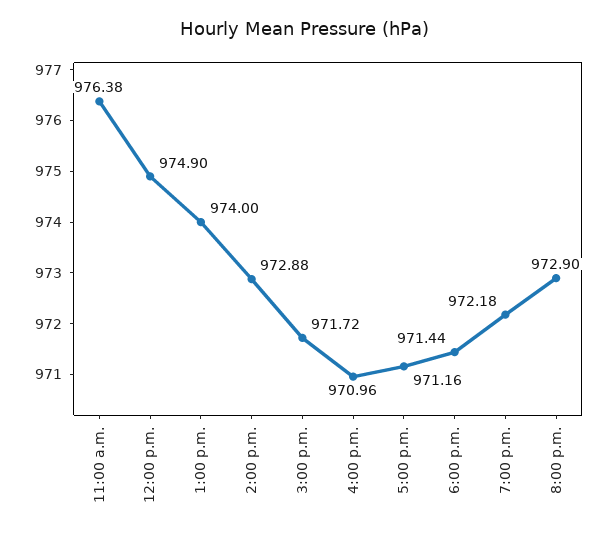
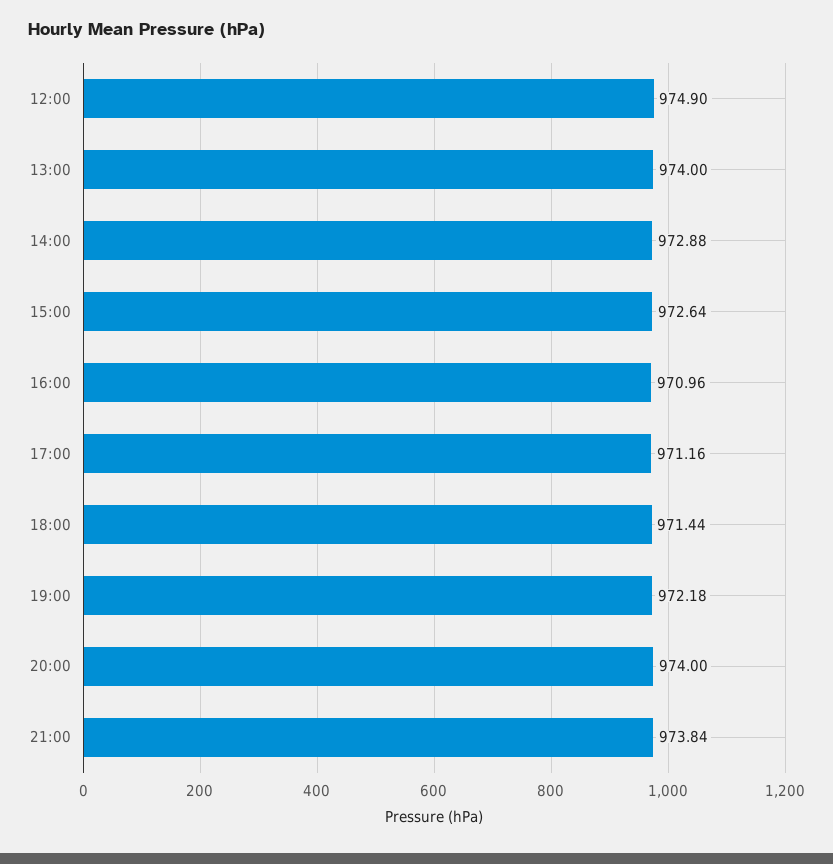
11:00 a.m.: 976.38 -> none
3:00 p.m.: 971.72 -> 972.64
8:00 p.m.: 972.9 -> 974
21:00: none -> 973.84

